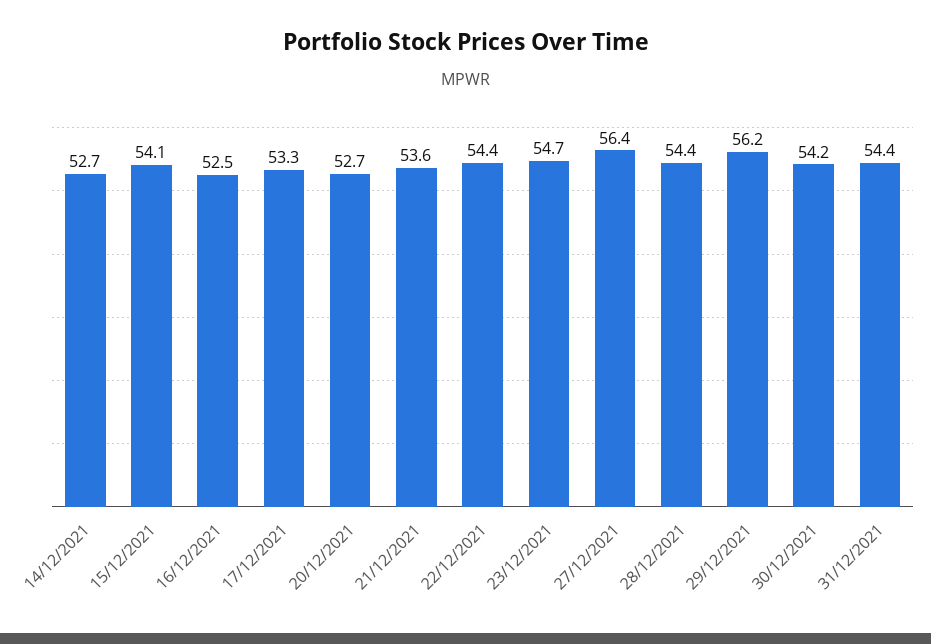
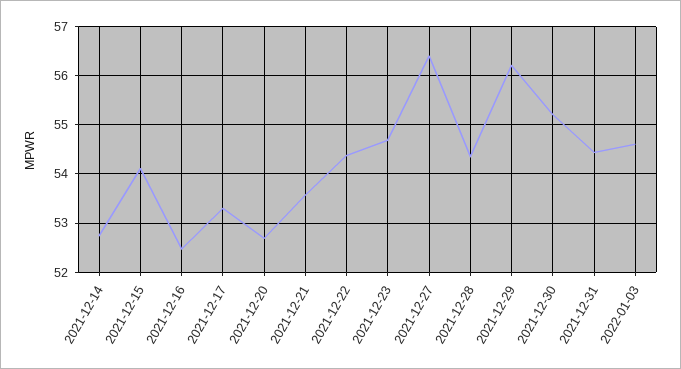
30/12/2021: 54.2 -> 55.2
2022-01-03: none -> 54.6

